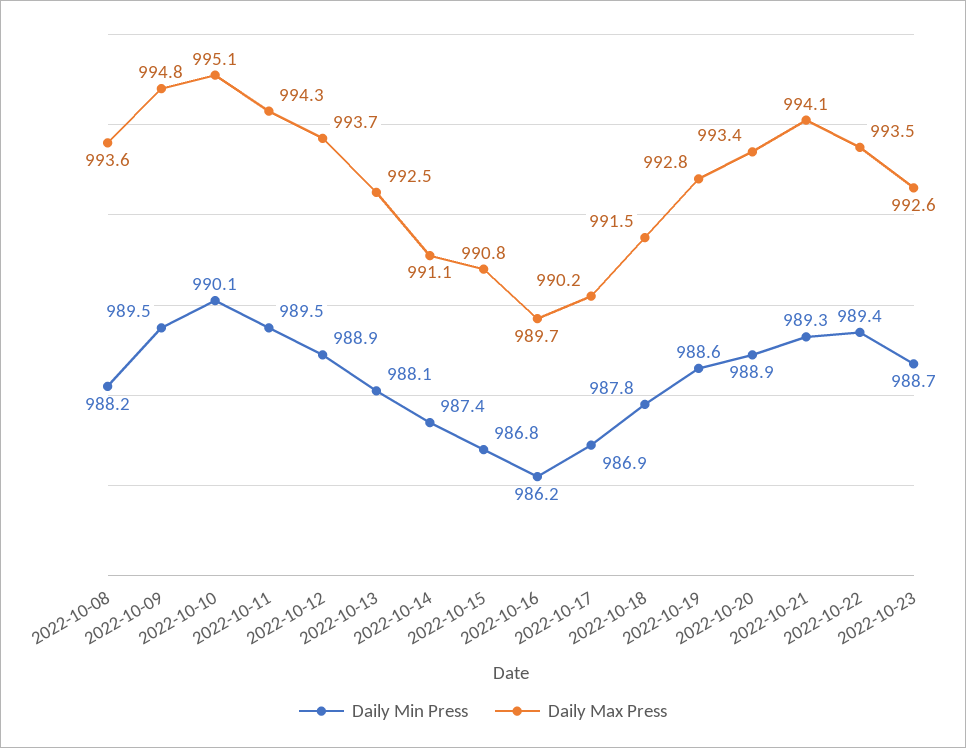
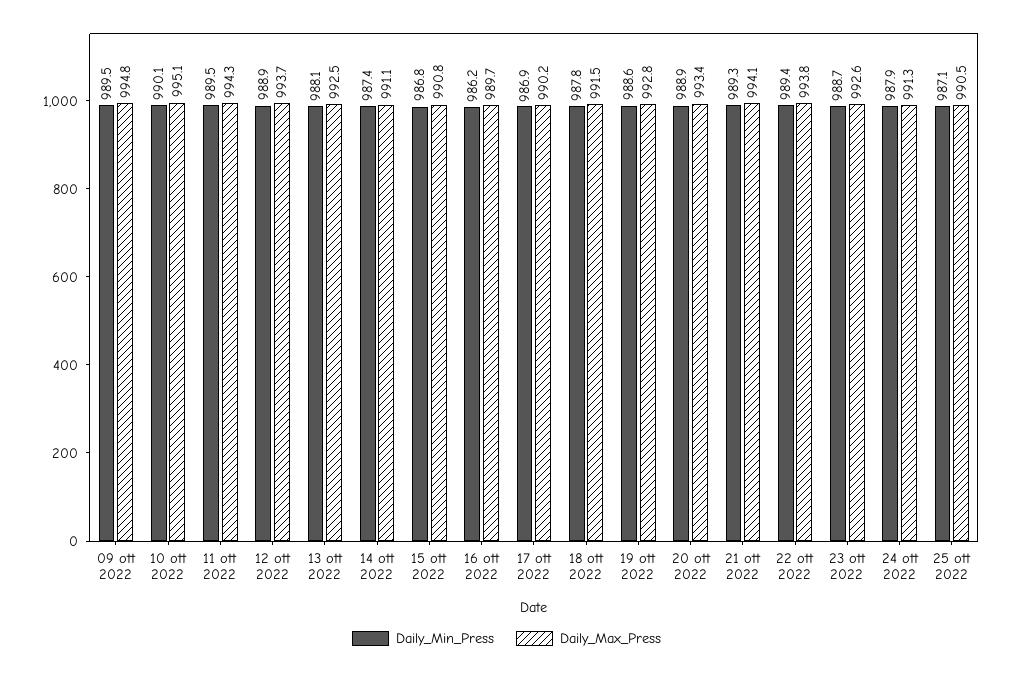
Daily Min Press, 2022-10-08: 988.2 -> none
Daily Max Press, 2022-10-08: 993.6 -> none
Daily Max Press, 2022-10-22: 993.5 -> 993.8
Daily Min Press, 24 ott 2022: none -> 987.9
Daily Max Press, 24 ott 2022: none -> 991.3
Daily Min Press, 25 ott 2022: none -> 987.1
Daily Max Press, 25 ott 2022: none -> 990.5

